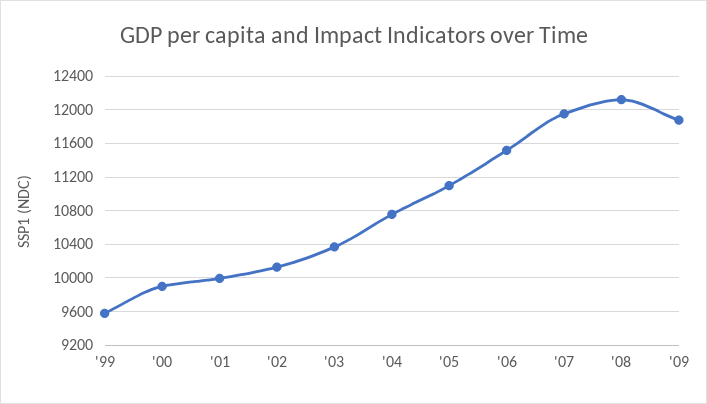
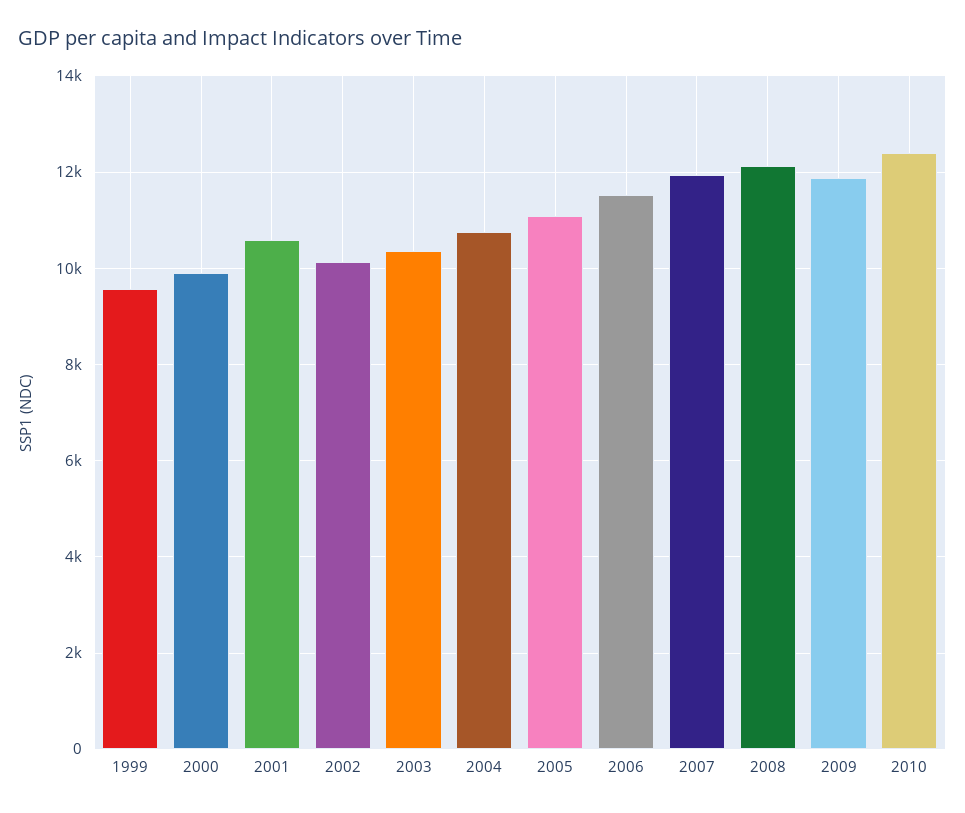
'01: 10000 -> 10600
2010: none -> 12400

